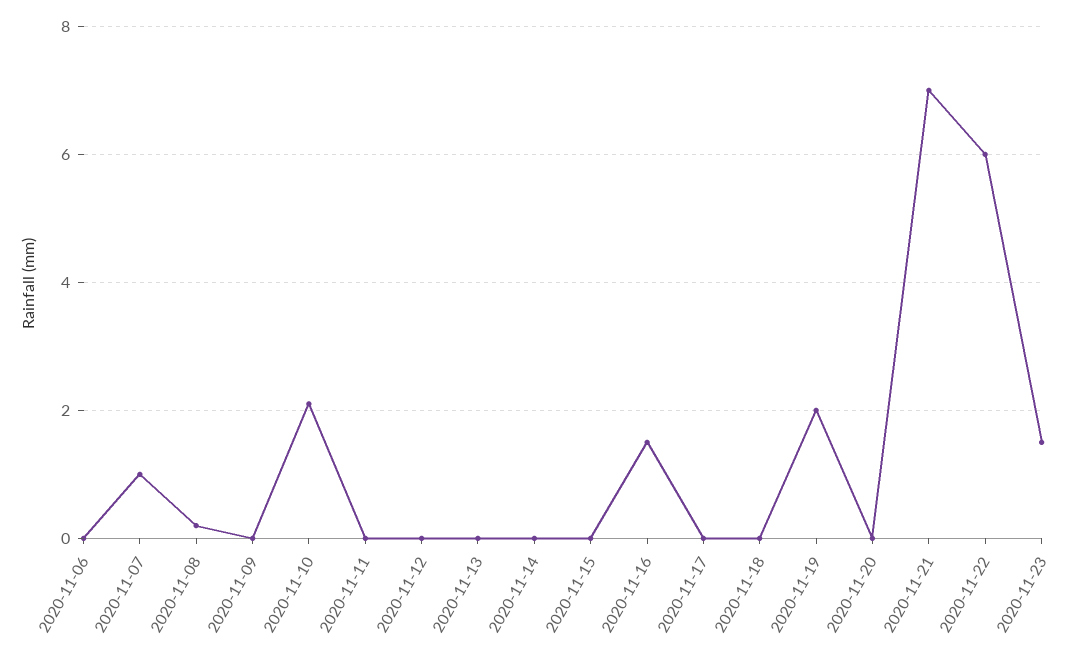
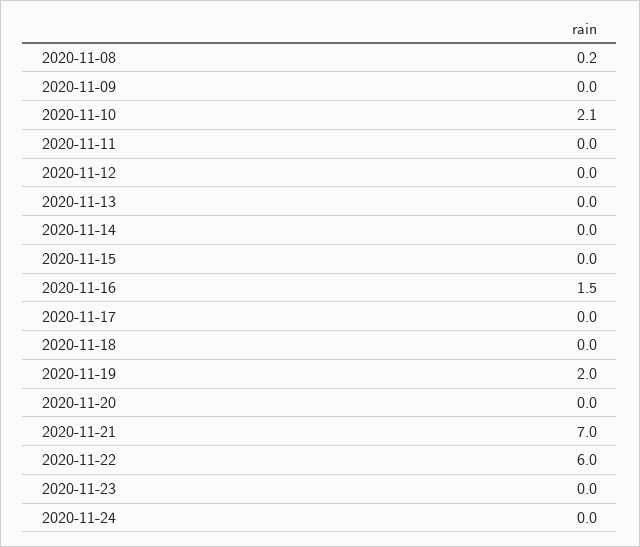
2020-11-06: 0 -> none
2020-11-07: 1 -> none
2020-11-23: 1.5 -> 0
2020-11-24: none -> 0

